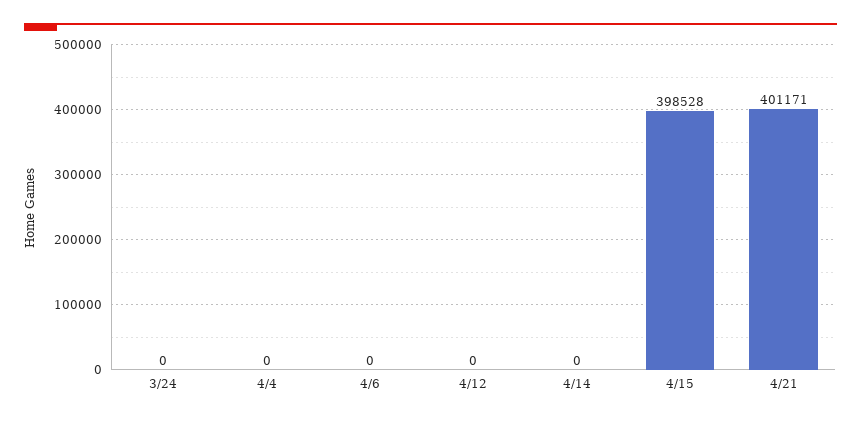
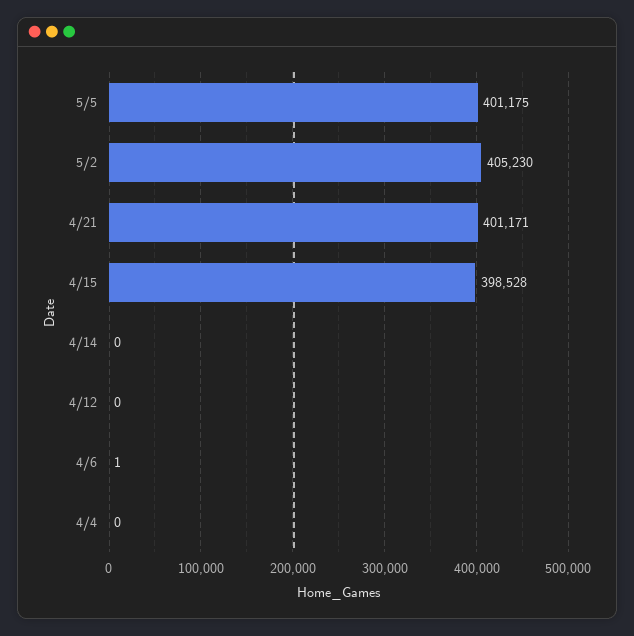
3/24: 0 -> none
4/6: 0 -> 1
5/5: none -> 401175
5/2: none -> 405230

